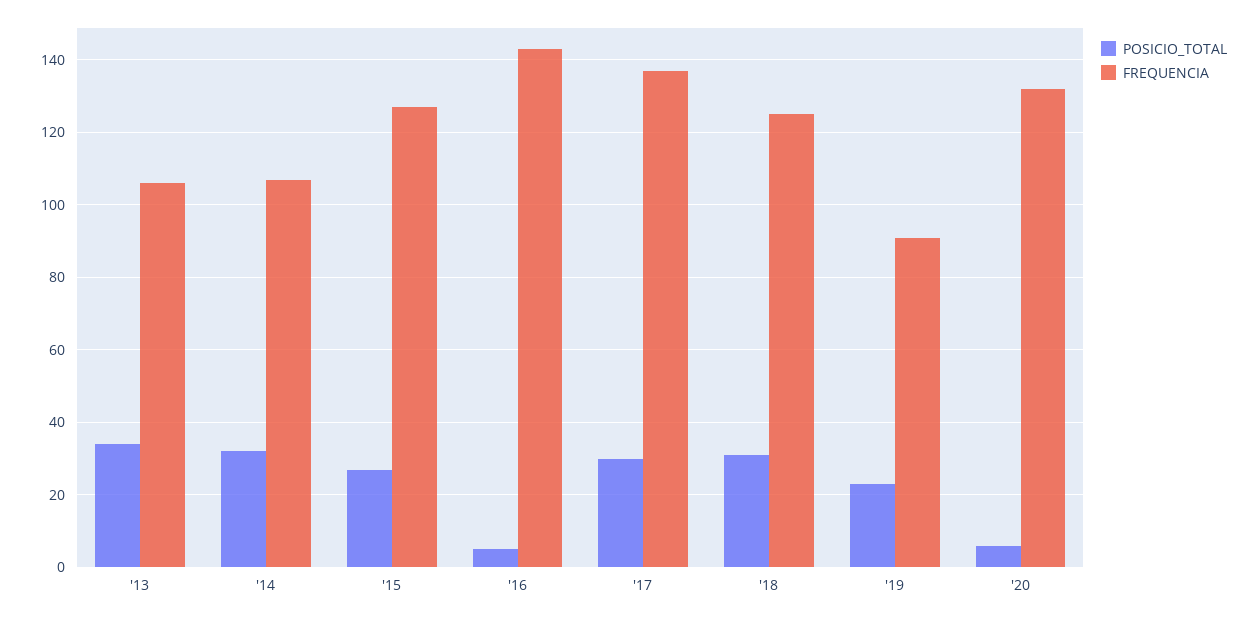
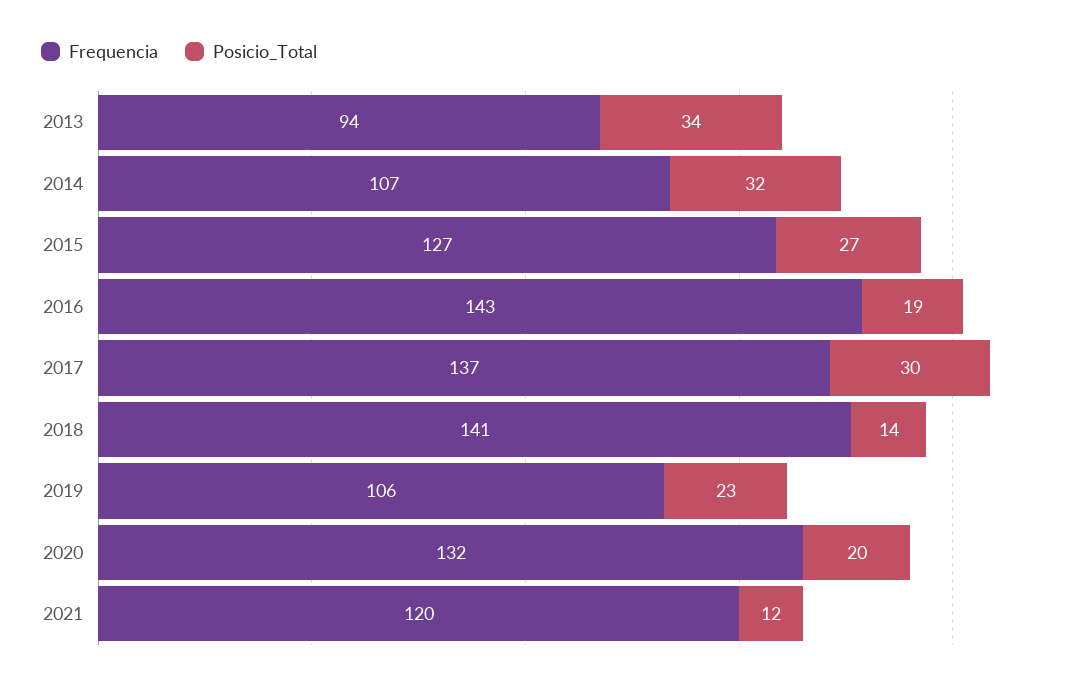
FREQUENCIA, '13: 105 -> 94
POSICIO_TOTAL, '16: 5 -> 19
POSICIO_TOTAL, '18: 30 -> 14
FREQUENCIA, '18: 125 -> 141
FREQUENCIA, '19: 90 -> 106
POSICIO_TOTAL, '20: 5 -> 20
FREQUENCIA, 2021: none -> 120
POSICIO_TOTAL, 2021: none -> 12

